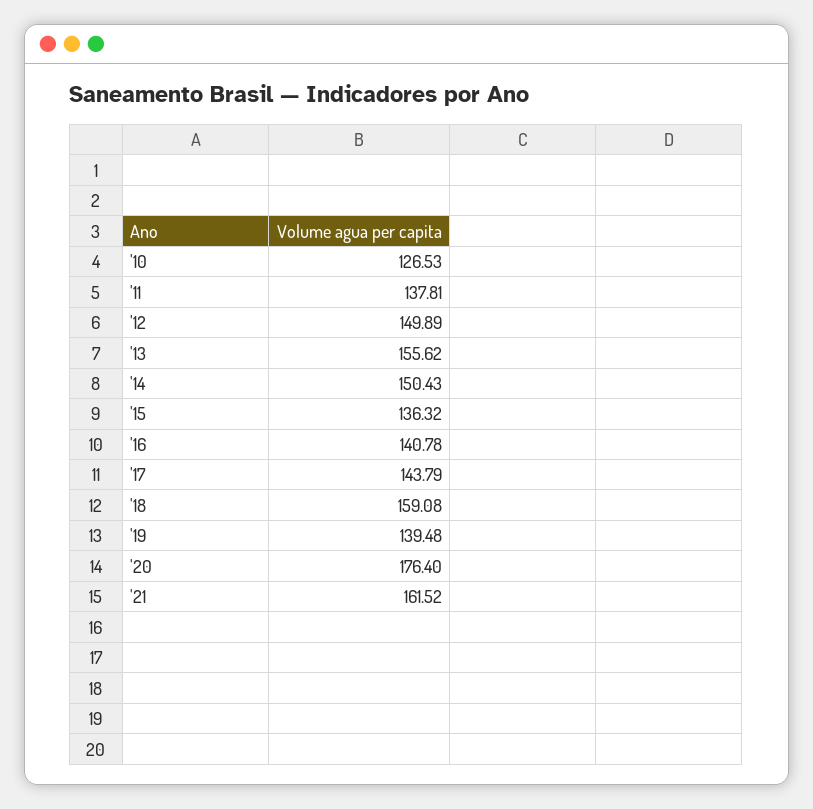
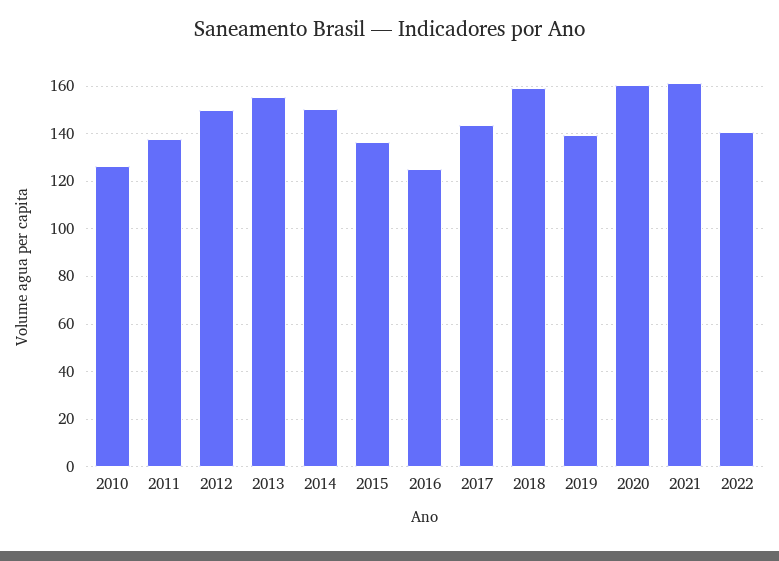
'16: 140.78 -> 125
'20: 176.4 -> 160
2022: none -> 140

